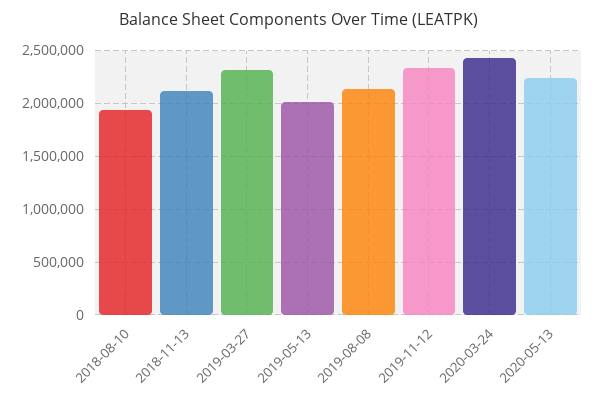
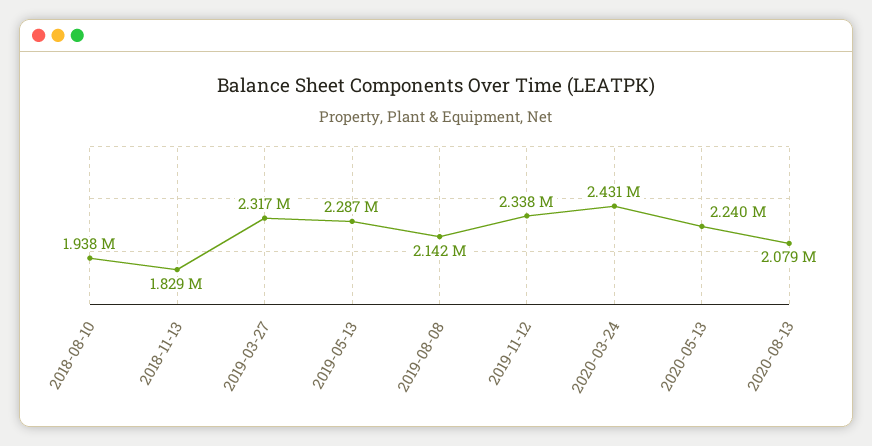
2018-11-13: 2100000 -> 1829000
2019-05-13: 2000000 -> 2287000
2020-08-13: none -> 2079000

